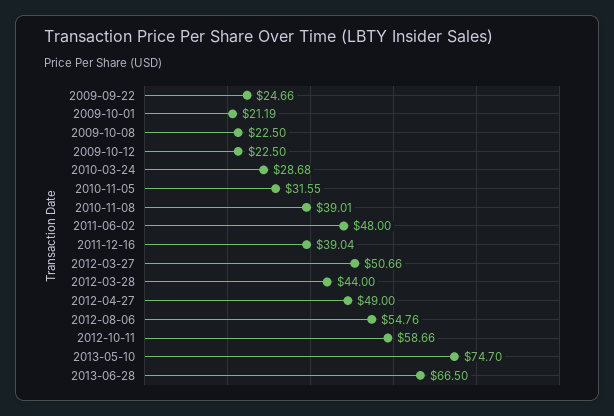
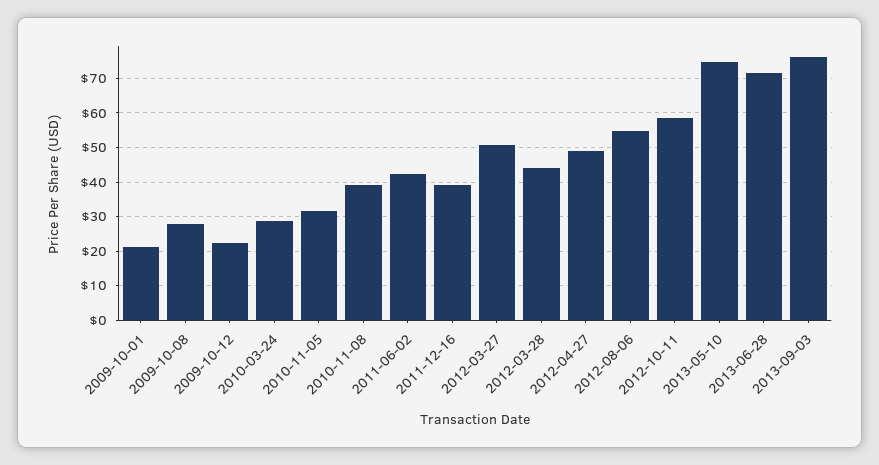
2009-09-22: 24.66 -> none
2009-10-08: 22.5 -> 28
2011-06-02: 48 -> 42
2013-06-28: 66.5 -> 72
2013-09-03: none -> 76

